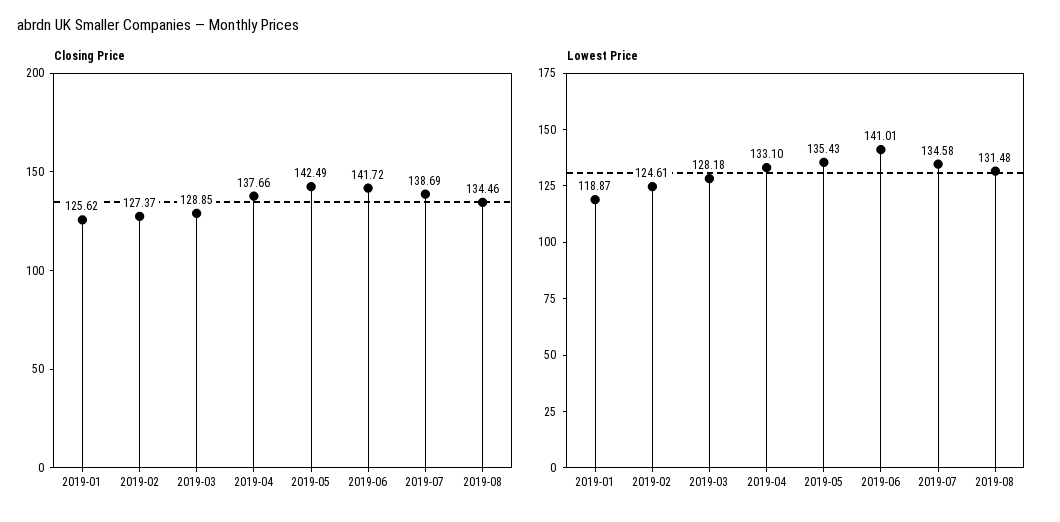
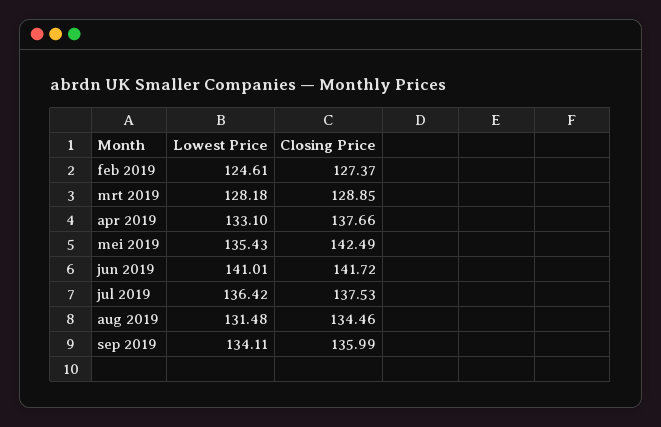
Closing Price, 2019-01: 125.62 -> none
Closing Price, 2019-07: 138.69 -> 137.53
Lowest Price, 2019-01: 118.87 -> none
Lowest Price, 2019-07: 134.58 -> 136.42
Lowest Price, sep 2019: none -> 134.11
Closing Price, sep 2019: none -> 135.99

